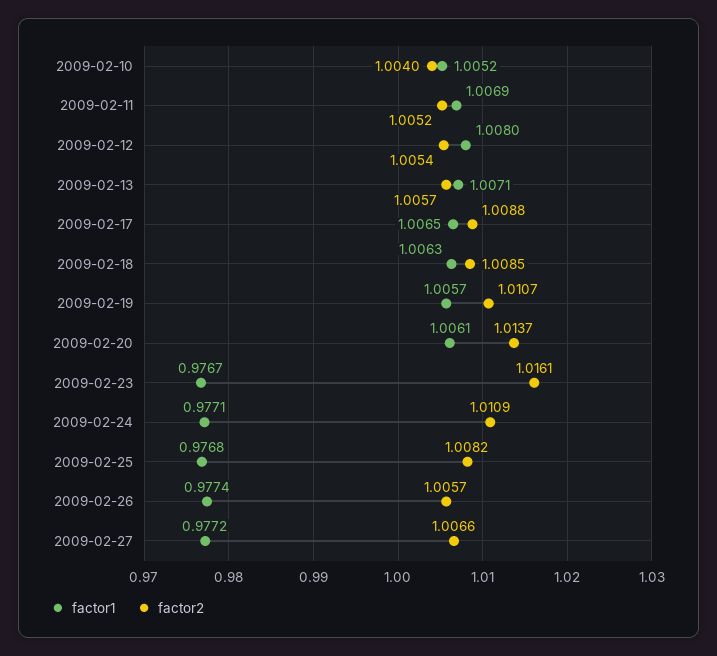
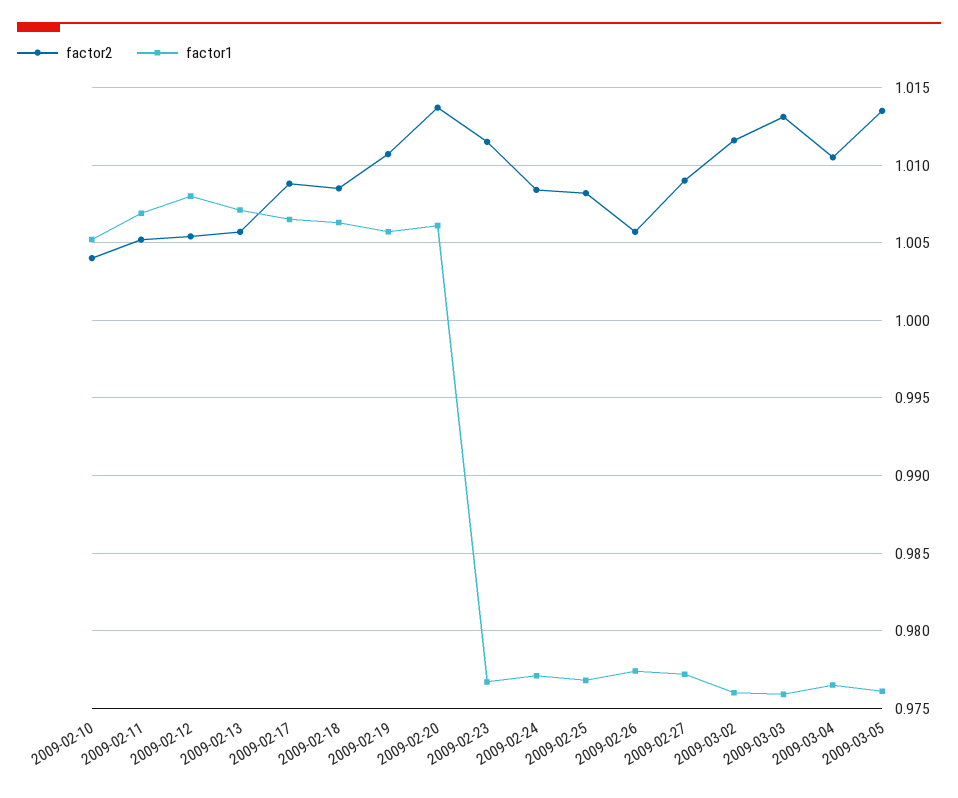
factor2, 2009-02-23: 1.0161 -> 1.0115
factor2, 2009-02-24: 1.0109 -> 1.0085
factor2, 2009-02-27: 1.0066 -> 1.009
factor2, 2009-03-02: none -> 1.0115
factor1, 2009-03-02: none -> 0.976
factor2, 2009-03-03: none -> 1.013
factor1, 2009-03-03: none -> 0.976
factor2, 2009-03-04: none -> 1.0105
factor1, 2009-03-04: none -> 0.9765
factor2, 2009-03-05: none -> 1.0135
factor1, 2009-03-05: none -> 0.976

